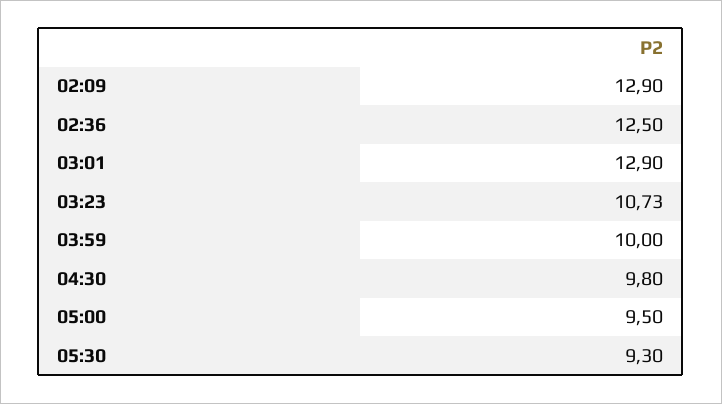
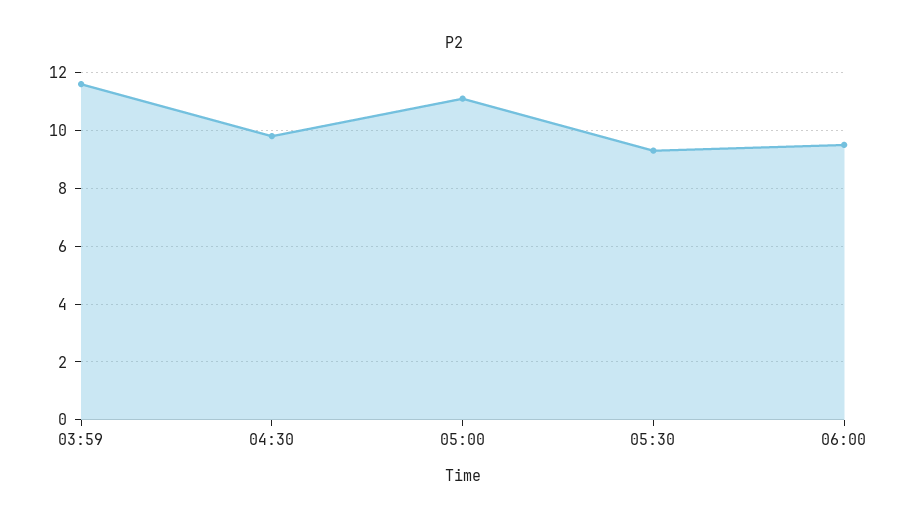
02:09: 12.9 -> none
02:36: 12.5 -> none
03:01: 12.9 -> none
03:23: 10.73 -> none
03:59: 10 -> 11.5
05:00: 9.5 -> 11
06:00: none -> 9.5

